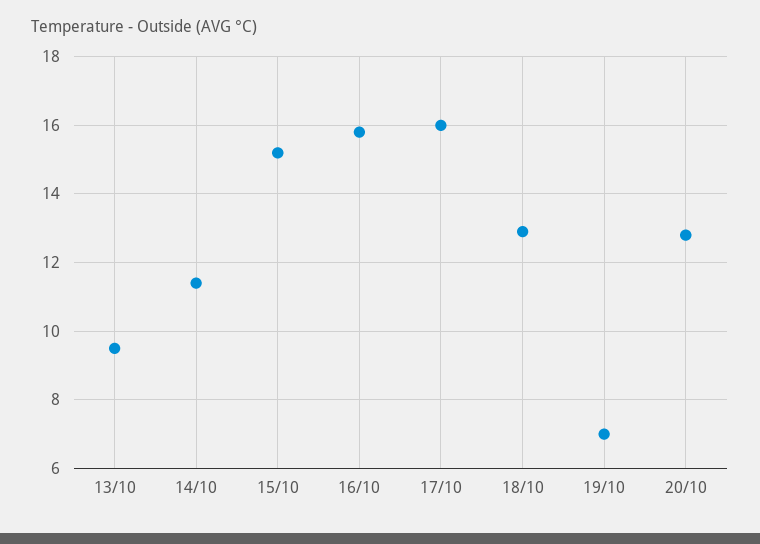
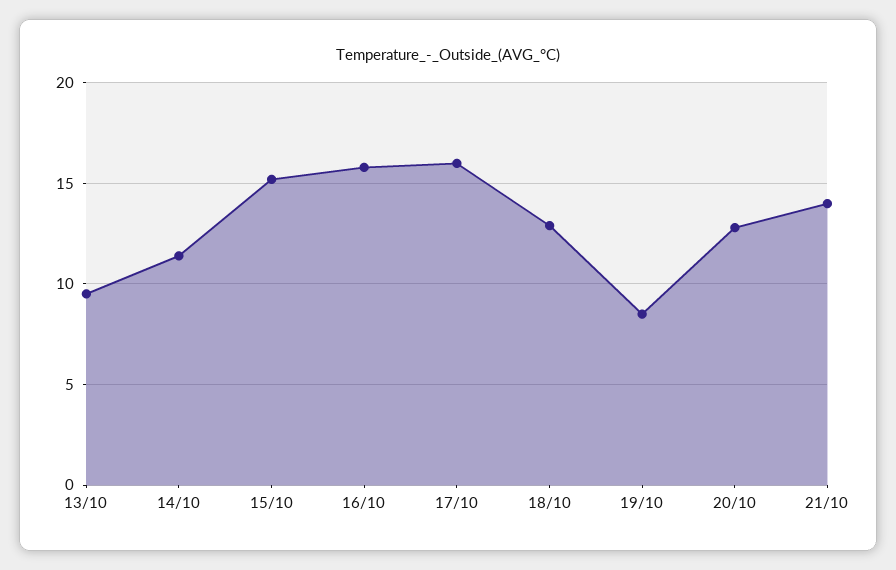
19/10: 7 -> 8.5
21/10: none -> 14

